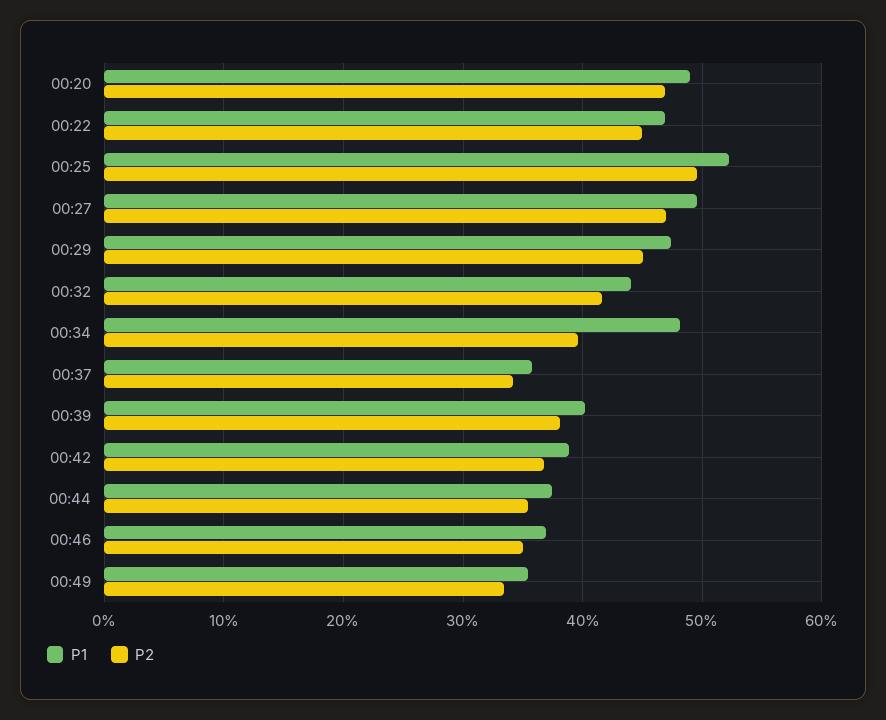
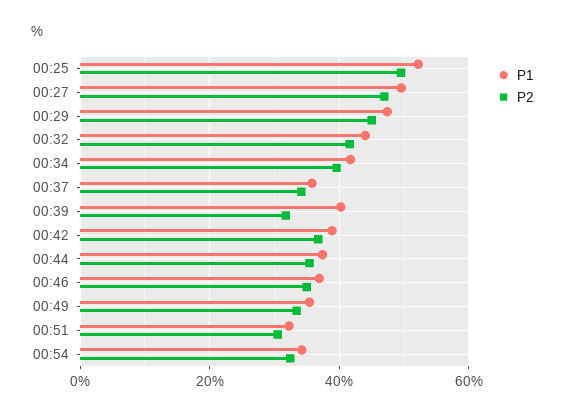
P1, 00:20: 49 -> none
P2, 00:20: 47 -> none
P1, 00:22: 47 -> none
P2, 00:22: 45 -> none
P1, 00:34: 48 -> 42
P2, 00:39: 38 -> 32
P1, 00:51: none -> 32
P2, 00:51: none -> 30
P1, 00:54: none -> 34
P2, 00:54: none -> 32

